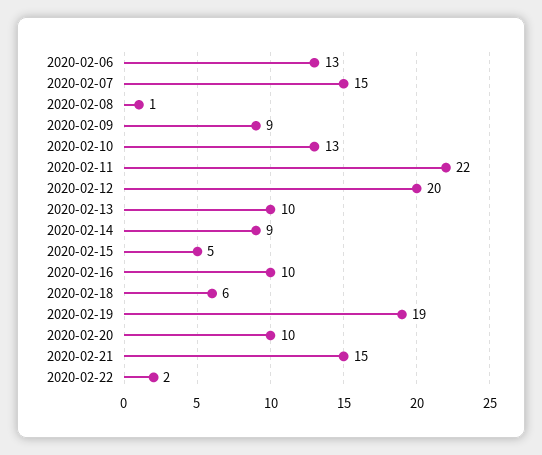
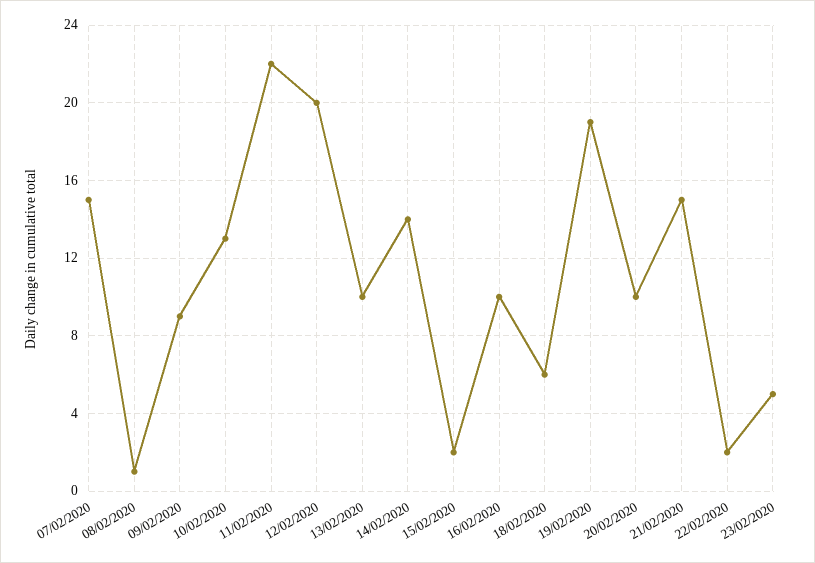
2020-02-06: 13 -> none
2020-02-14: 9 -> 14
2020-02-15: 5 -> 2
23/02/2020: none -> 5

